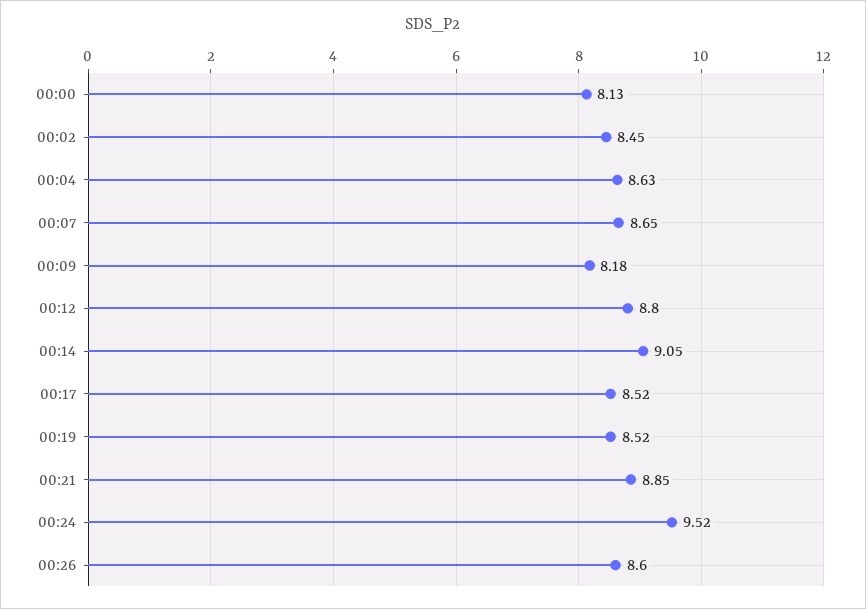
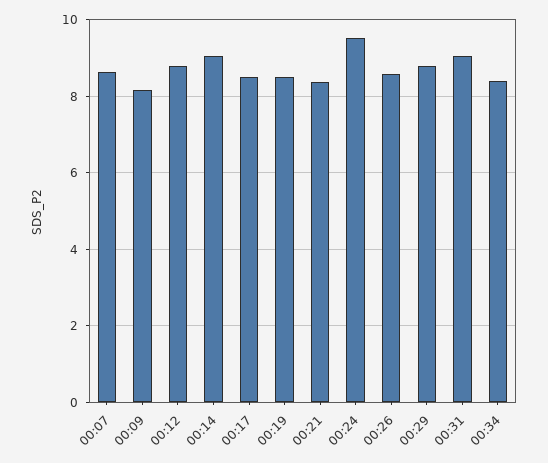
00:00: 8.13 -> none
00:02: 8.45 -> none
00:04: 8.63 -> none
00:21: 8.85 -> 8.4
00:29: none -> 8.8
00:31: none -> 9
00:34: none -> 8.4

